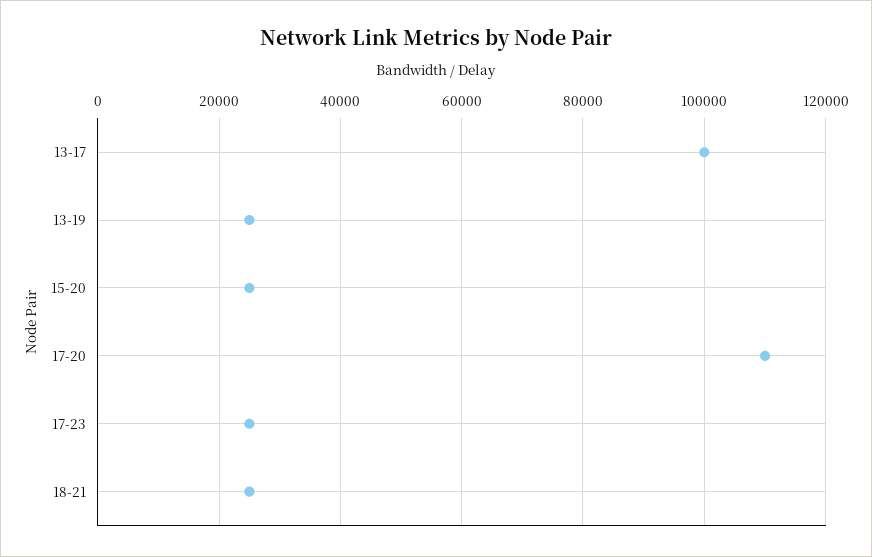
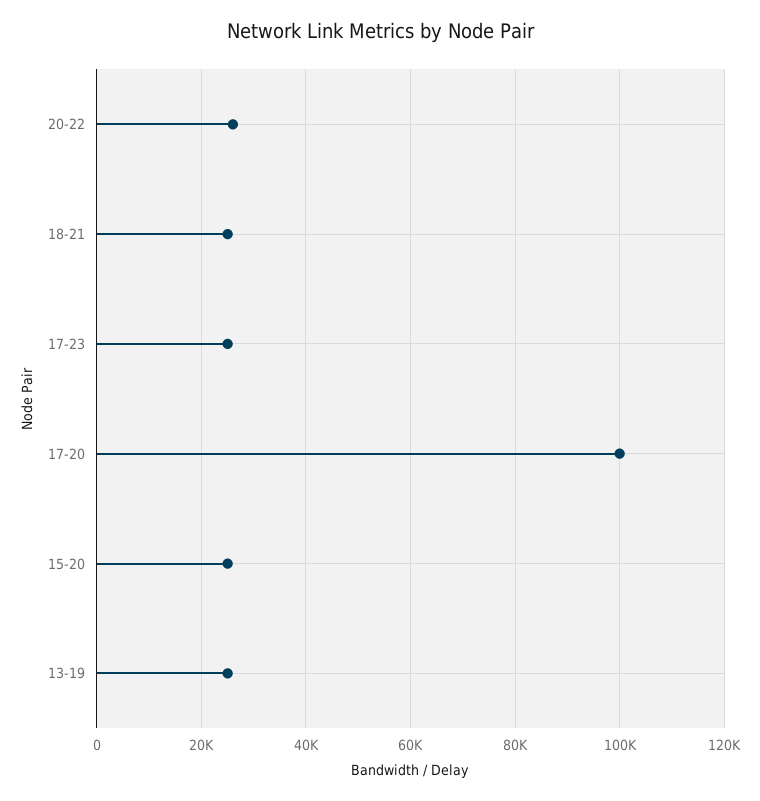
13-17: 100000 -> none
17-20: 110000 -> 100000
20-22: none -> 26000

